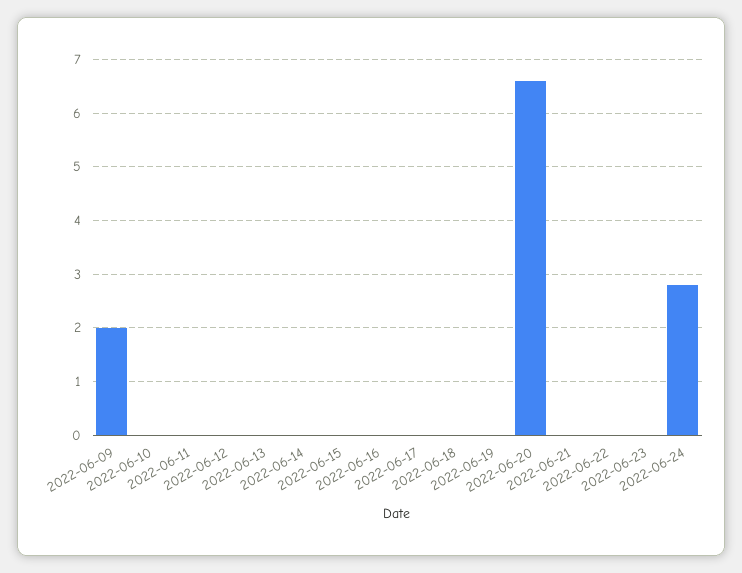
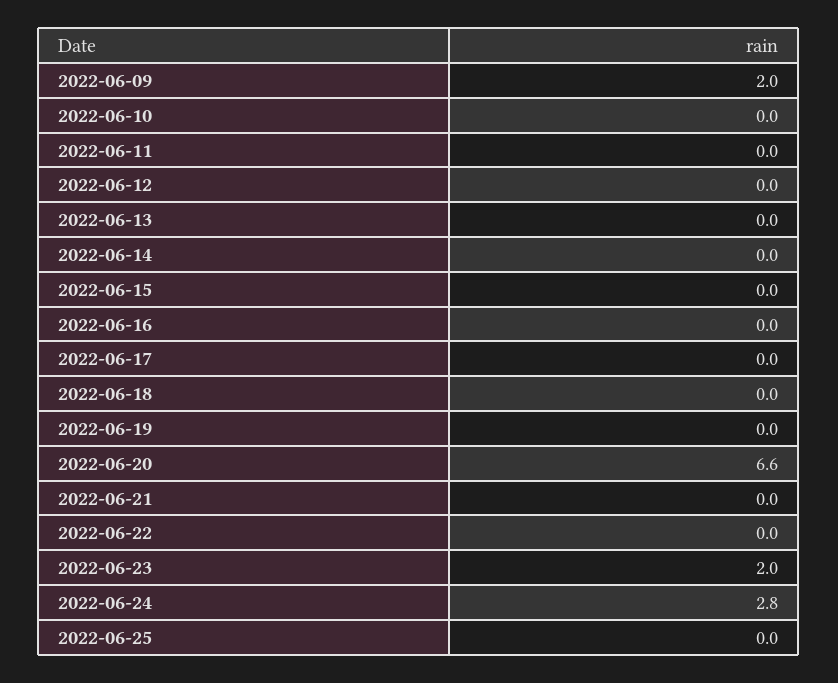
2022-06-23: 0 -> 2
2022-06-25: none -> 0

